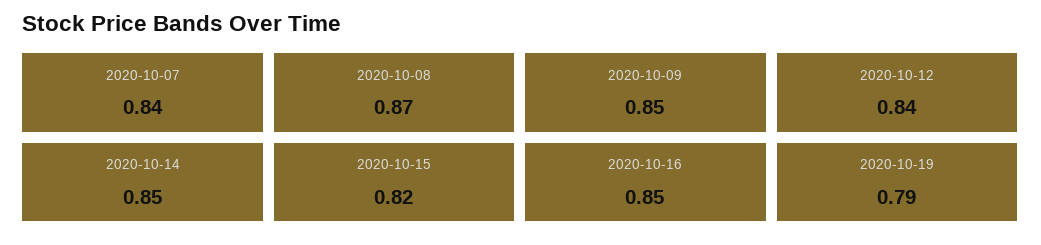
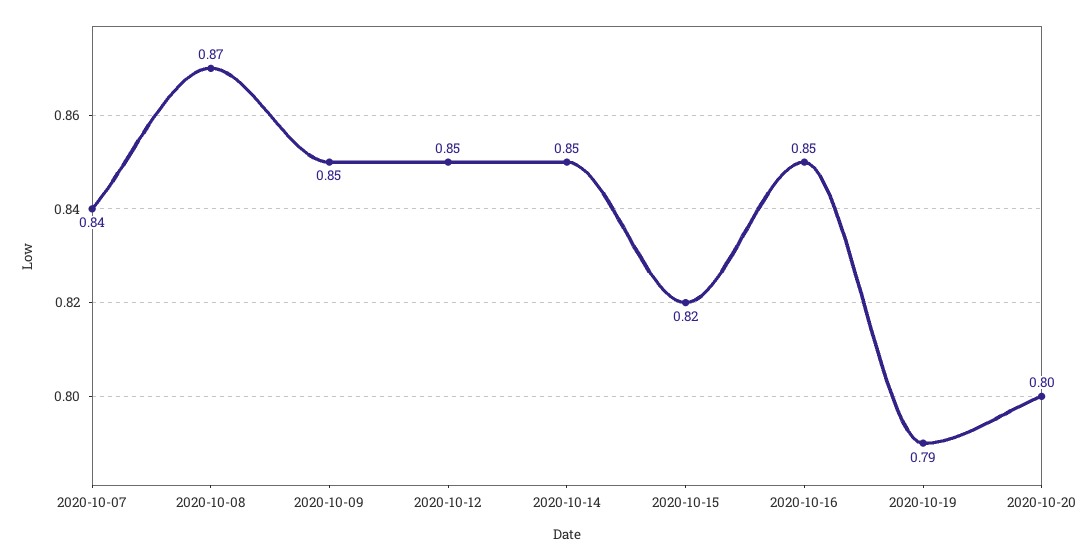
2020-10-12: 0.84 -> 0.85
2020-10-20: none -> 0.8

